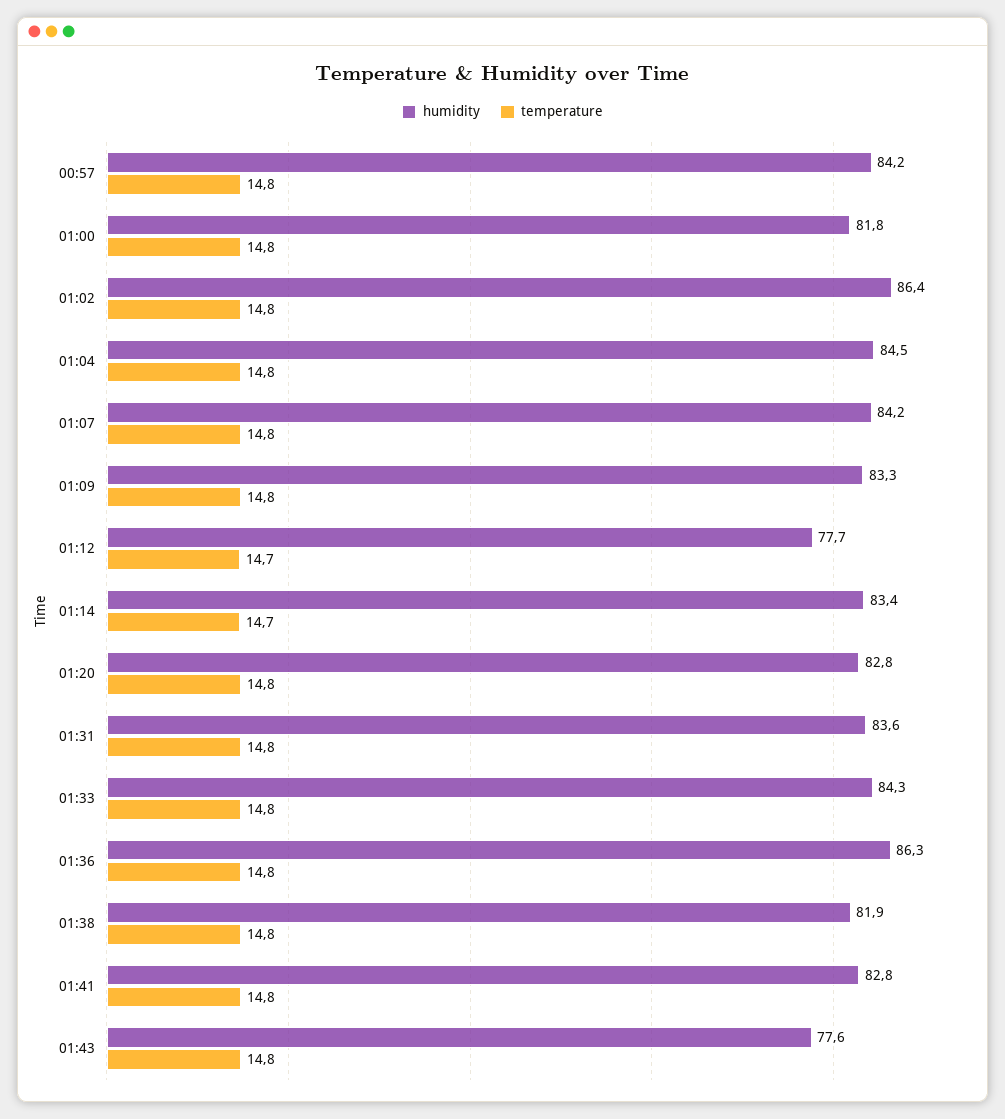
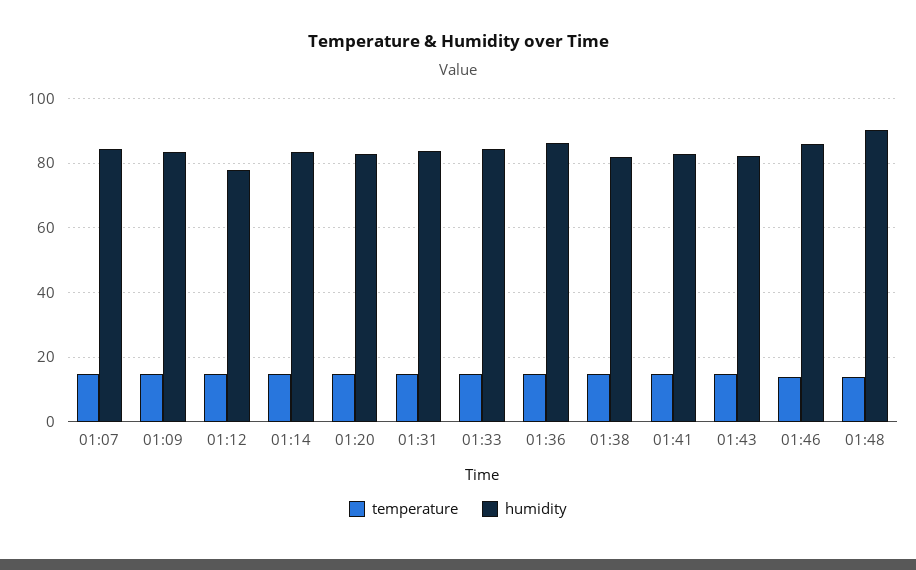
humidity, 00:57: 84.2 -> none
temperature, 00:57: 14.8 -> none
humidity, 01:00: 81.8 -> none
temperature, 01:00: 14.8 -> none
humidity, 01:02: 86.4 -> none
temperature, 01:02: 14.8 -> none
humidity, 01:04: 84.5 -> none
temperature, 01:04: 14.8 -> none
humidity, 01:43: 77.6 -> 82
temperature, 01:46: none -> 14
humidity, 01:46: none -> 86
temperature, 01:48: none -> 14
humidity, 01:48: none -> 90

